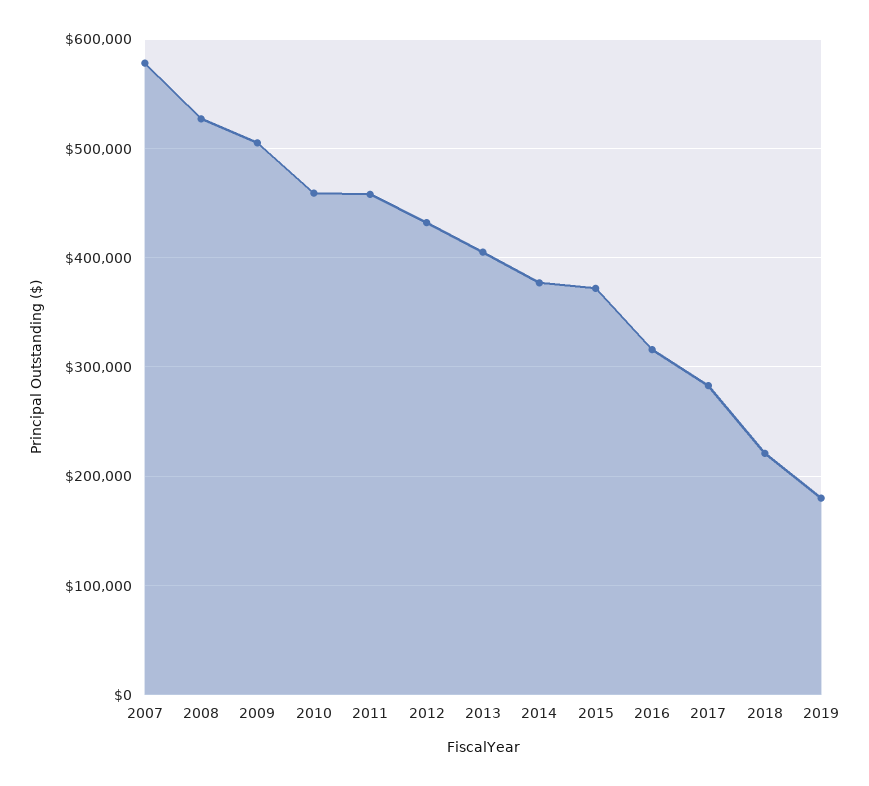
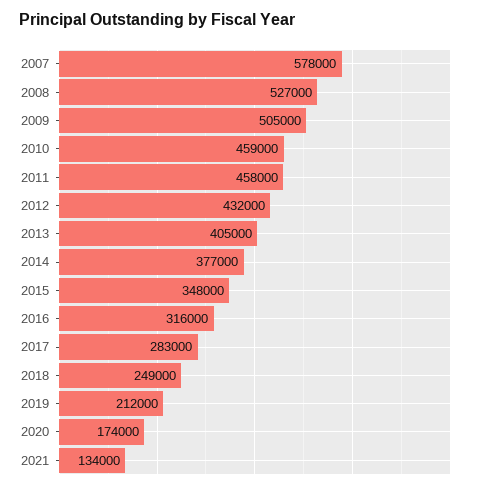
2015: 370000 -> 348000
2018: 220000 -> 249000
2019: 180000 -> 212000
2020: none -> 174000
2021: none -> 134000

